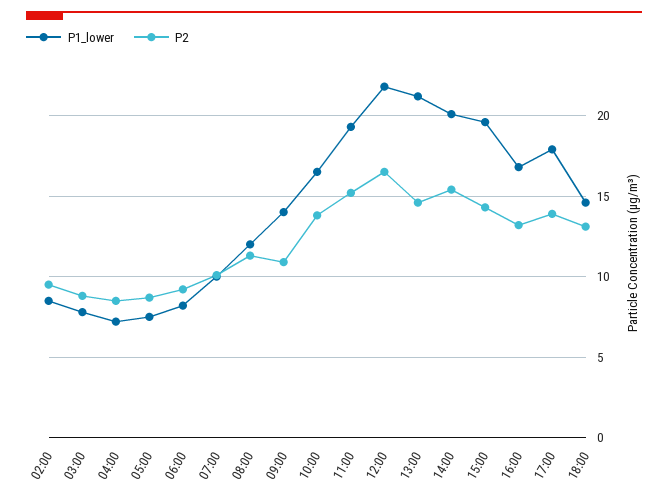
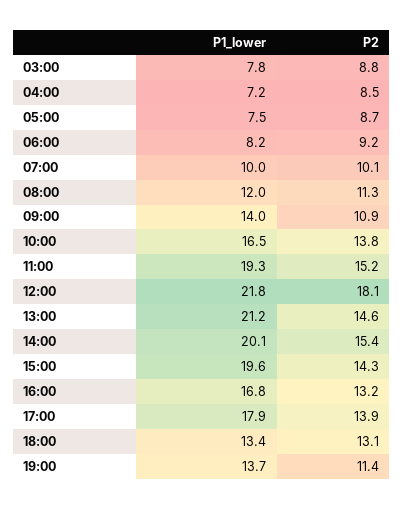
P1_lower, 02:00: 8.5 -> none
P2, 02:00: 9.5 -> none
P2, 12:00: 16.5 -> 18.1
P1_lower, 18:00: 14.5 -> 13.4
P1_lower, 19:00: none -> 13.7
P2, 19:00: none -> 11.4

